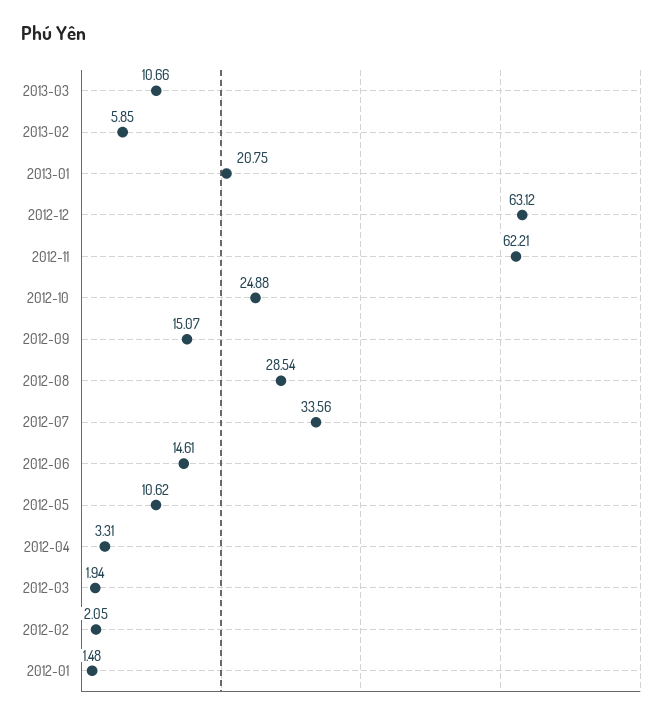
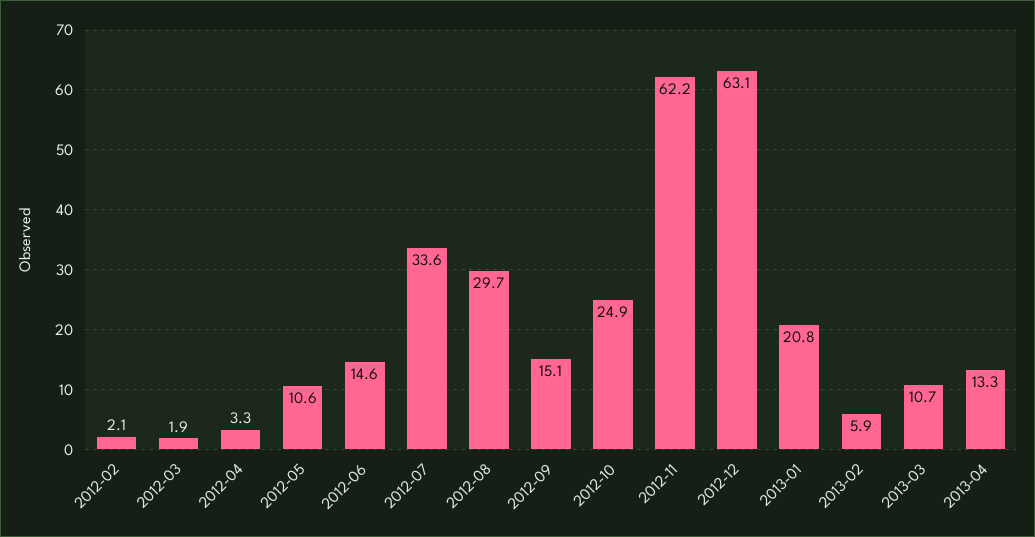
2012-08: 28.54 -> 29.7
2012-01: 1.48 -> none
2013-04: none -> 13.3

